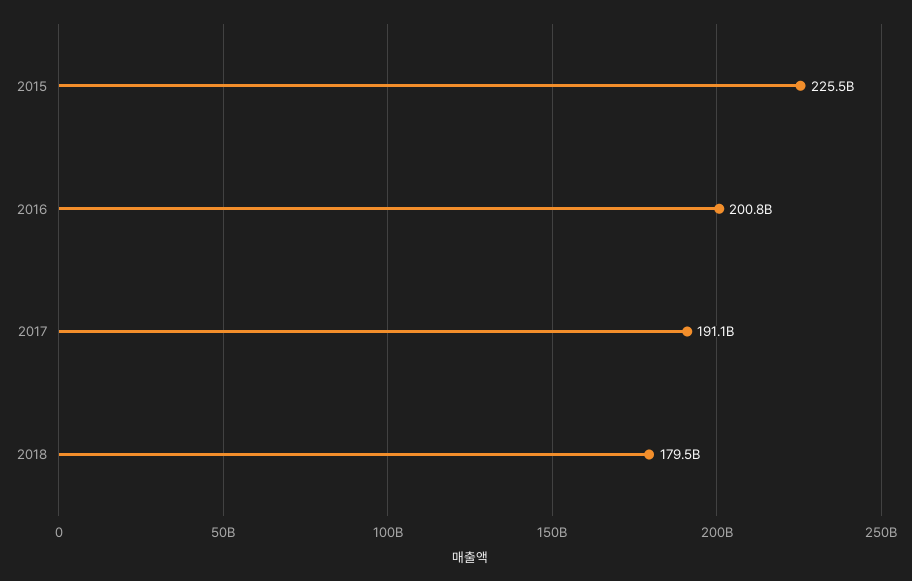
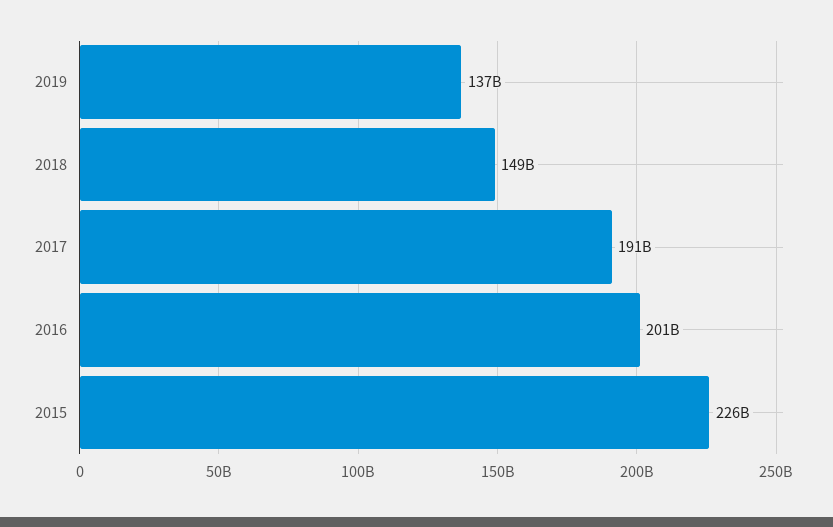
2018: 179500000000 -> 149000000000
2019: none -> 137000000000

